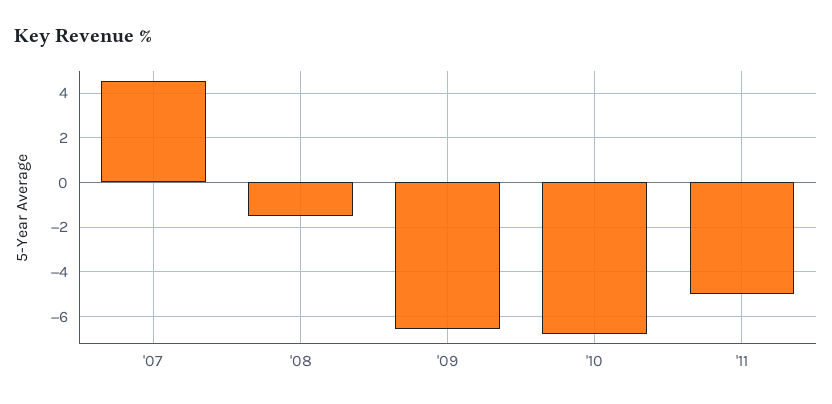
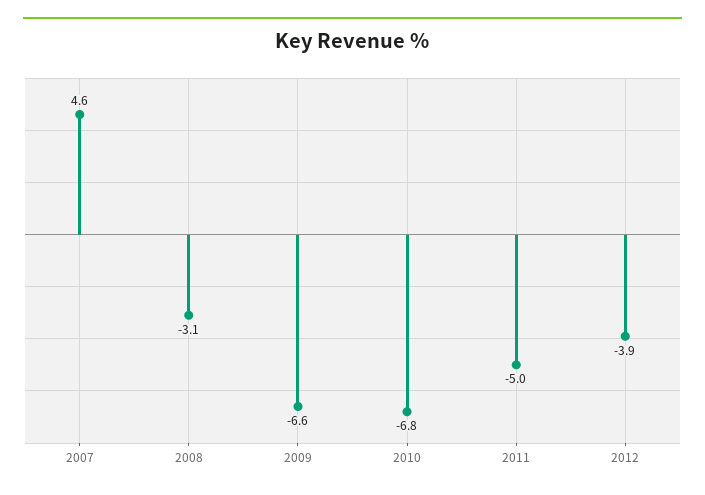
'08: -1.5 -> -3.1
2012: none -> -3.9

